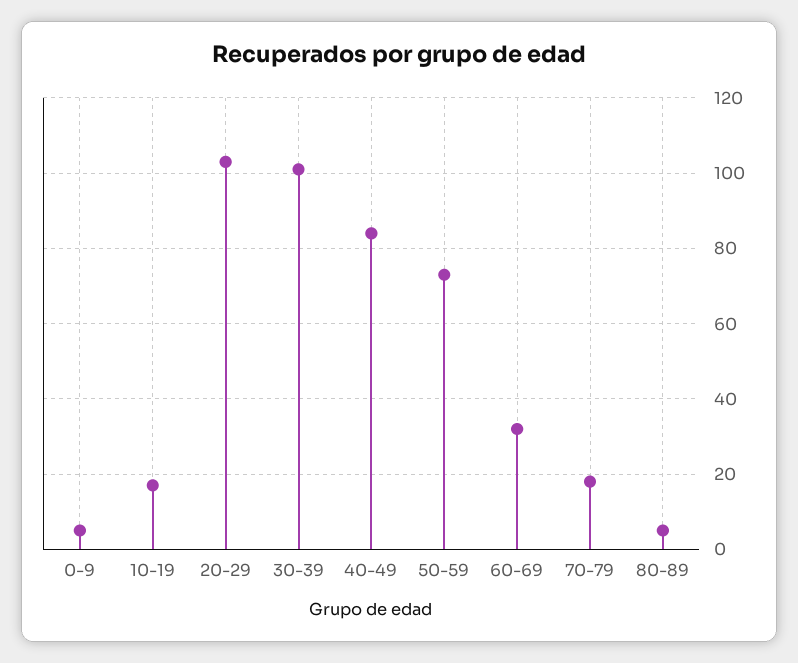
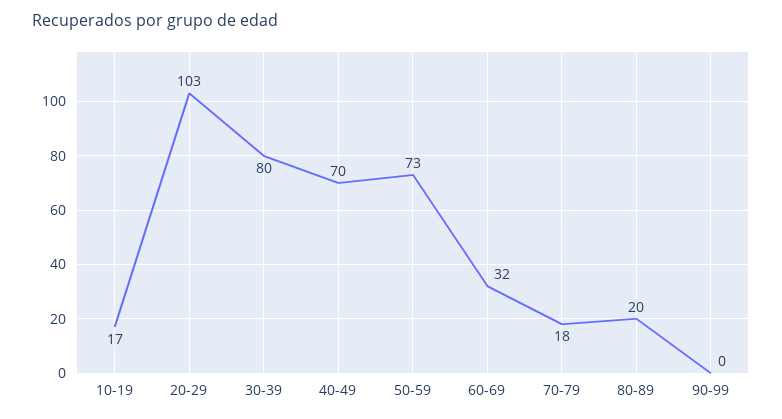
0-9: 5 -> none
30-39: 100 -> 80
40-49: 85 -> 70
80-89: 5 -> 20
90-99: none -> 0

